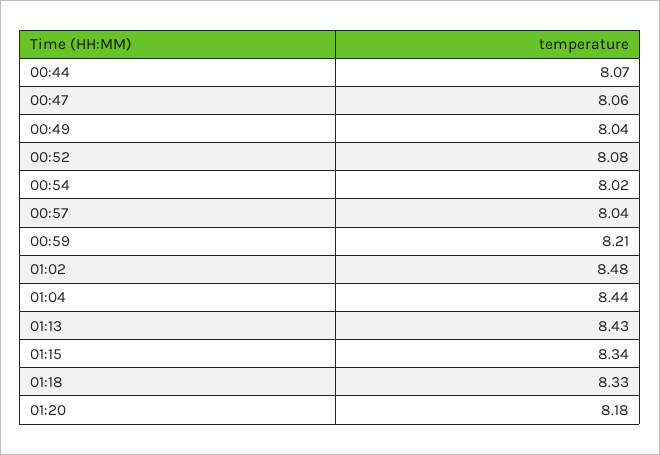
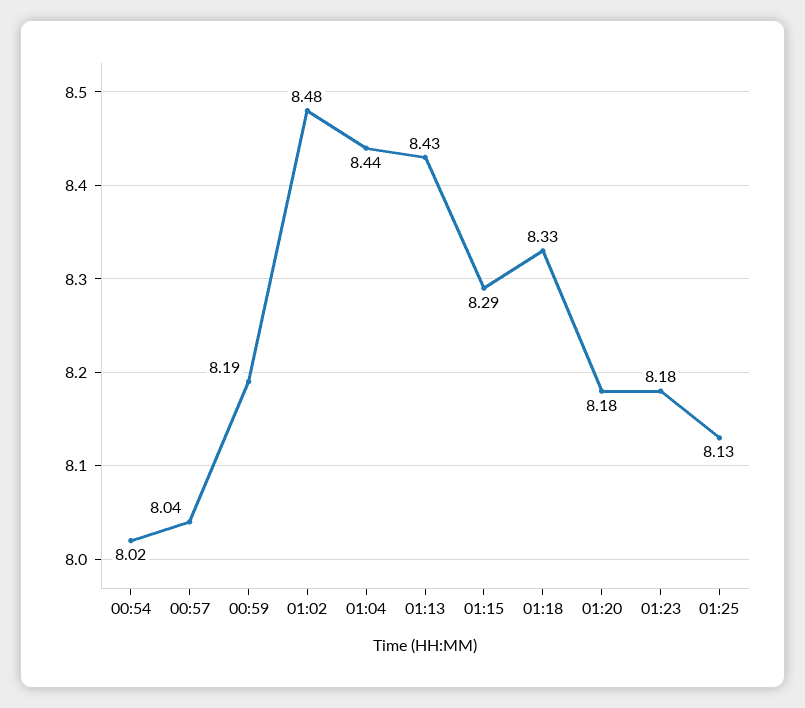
00:44: 8.07 -> none
00:47: 8.06 -> none
00:49: 8.04 -> none
00:52: 8.08 -> none
00:59: 8.21 -> 8.19
01:15: 8.34 -> 8.29
01:23: none -> 8.18
01:25: none -> 8.13

